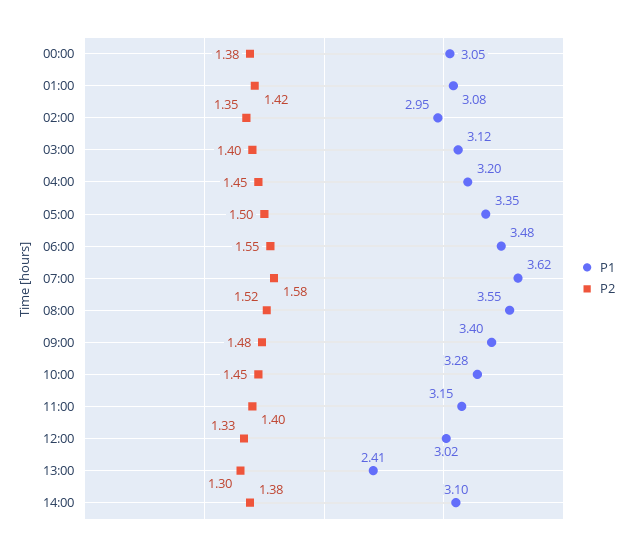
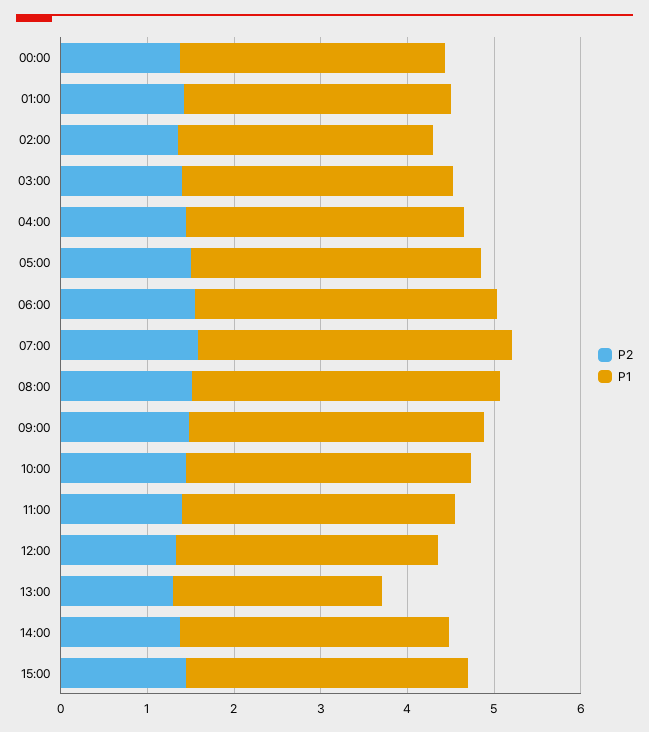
P2, 15:00: none -> 1.4
P1, 15:00: none -> 3.2

